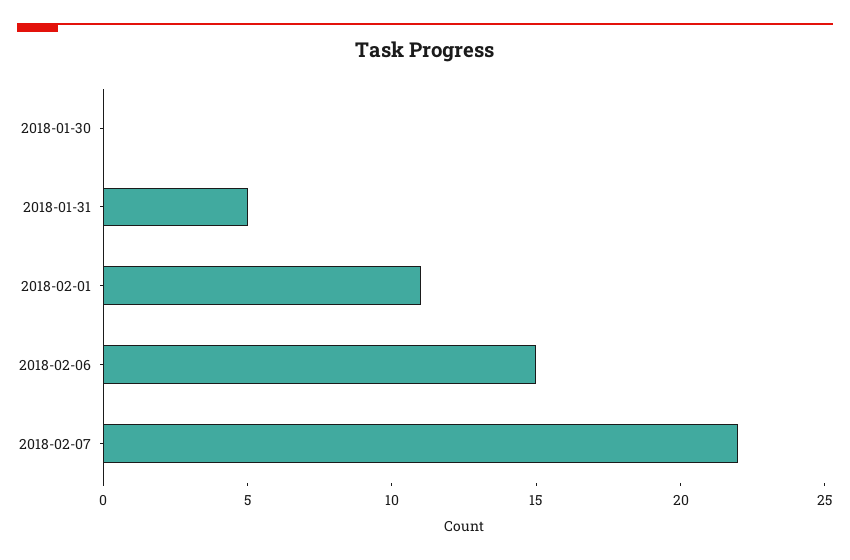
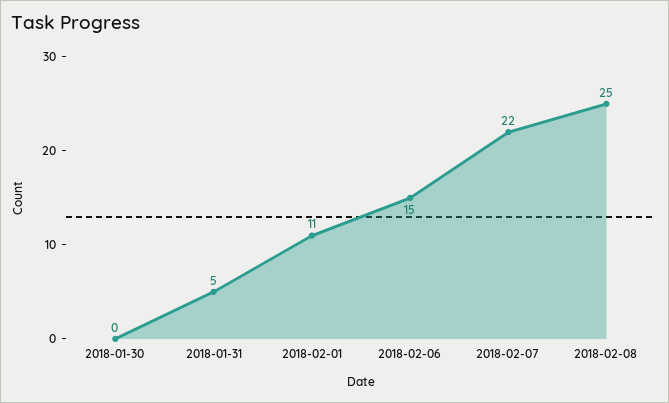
2018-02-08: none -> 25

